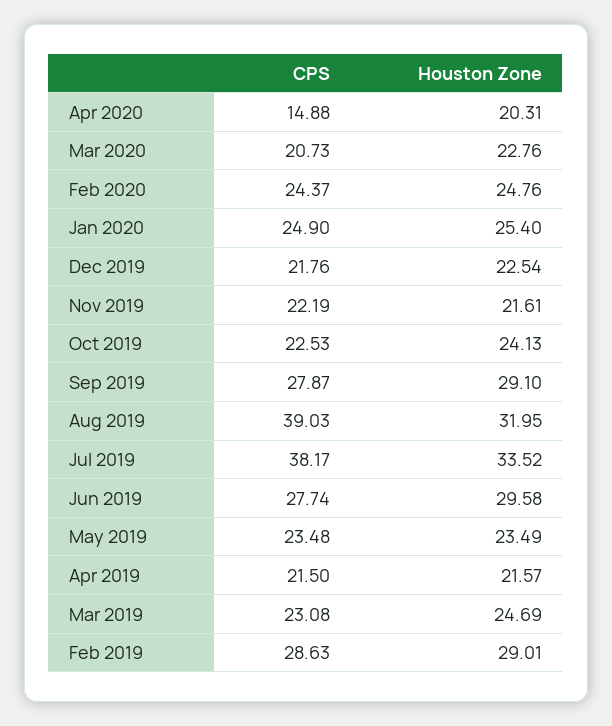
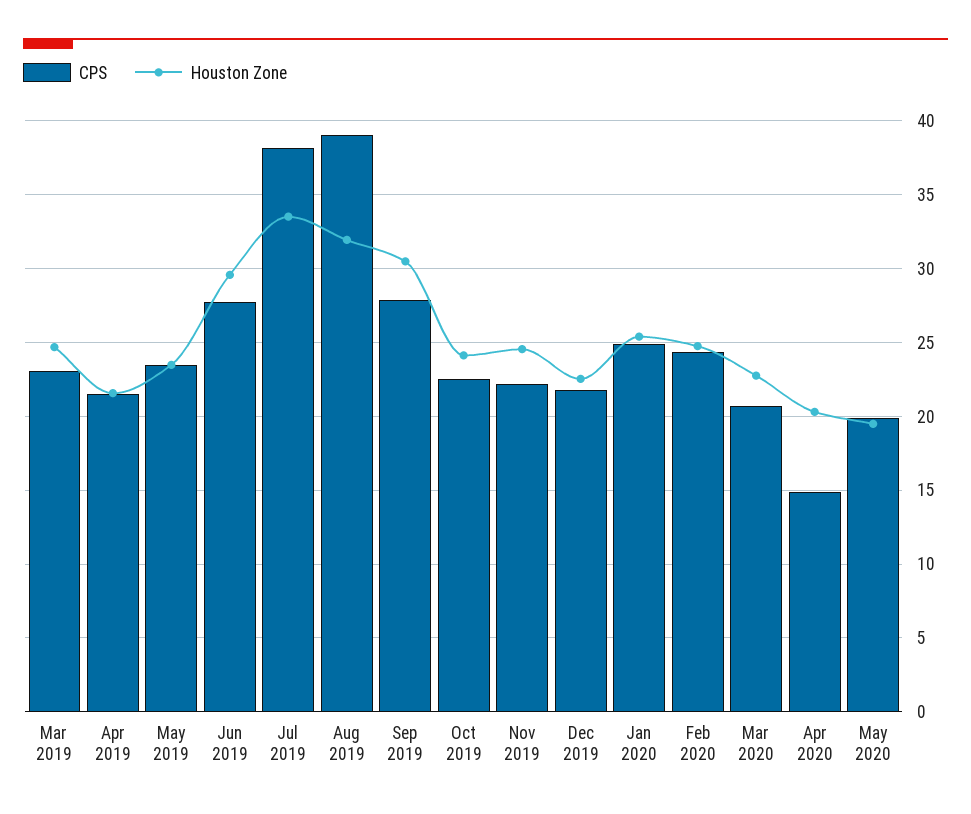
Houston Zone, Nov 2019: 21.61 -> 24.5
Houston Zone, Sep 2019: 29.1 -> 30.5
CPS, Feb 2019: 28.63 -> none
Houston Zone, Feb 2019: 29.01 -> none
CPS, May 2020: none -> 20
Houston Zone, May 2020: none -> 19.5

